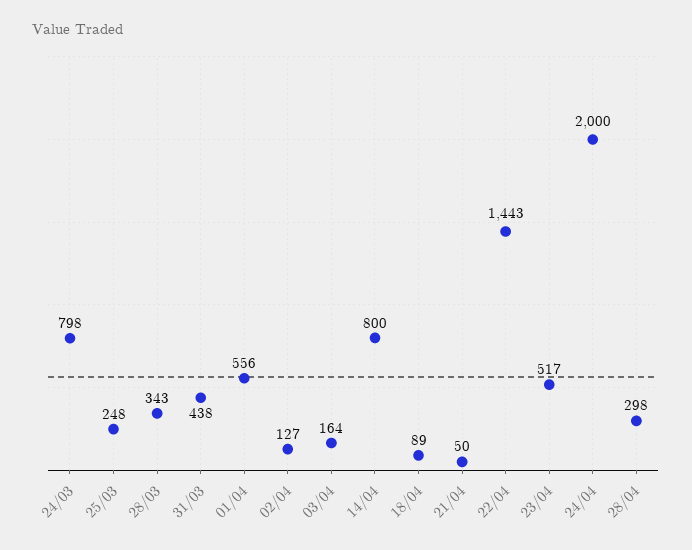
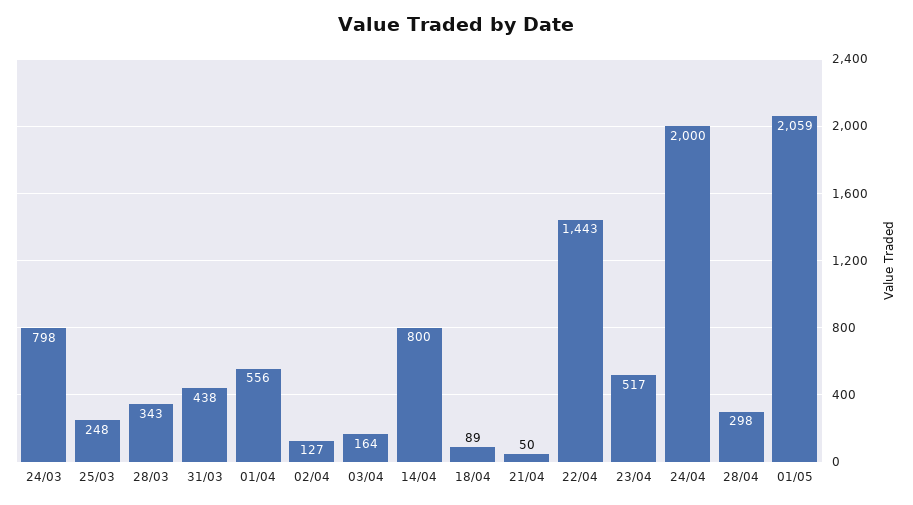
01/05: none -> 2059

